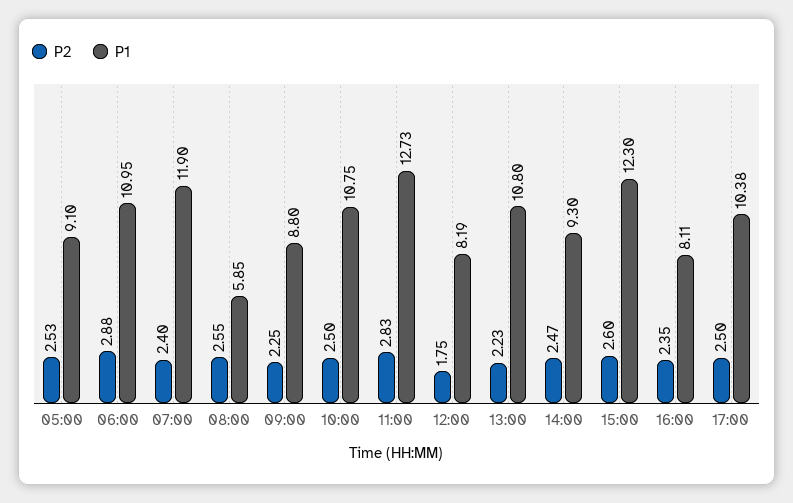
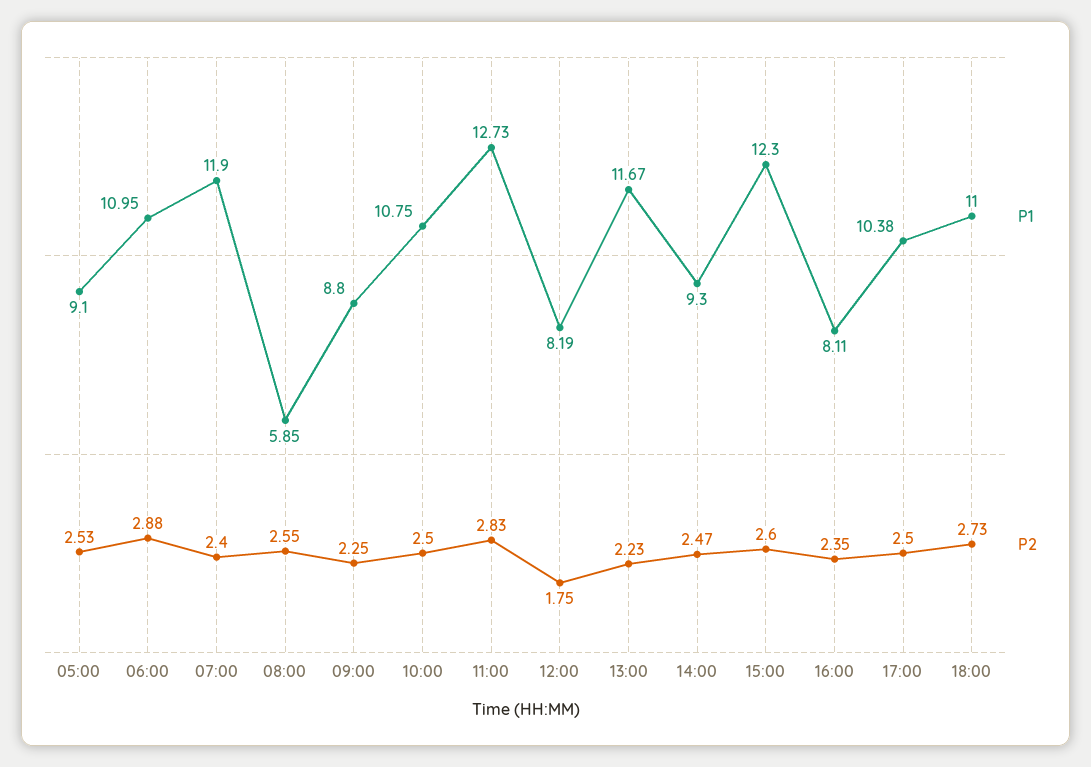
P1, 13:00: 10.8 -> 11.67
P1, 18:00: none -> 11
P2, 18:00: none -> 2.73

